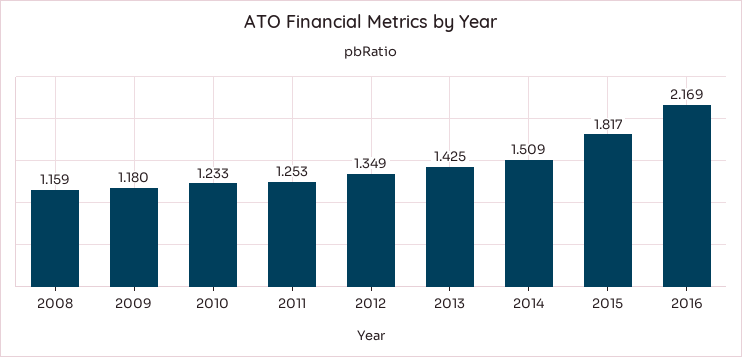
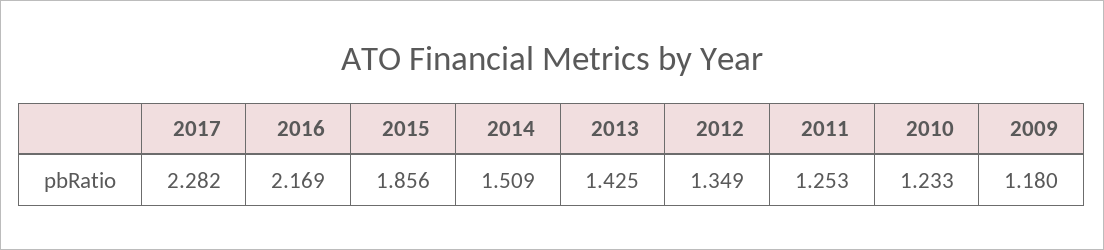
2008: 1.159 -> none
2015: 1.817 -> 1.856
2017: none -> 2.282

